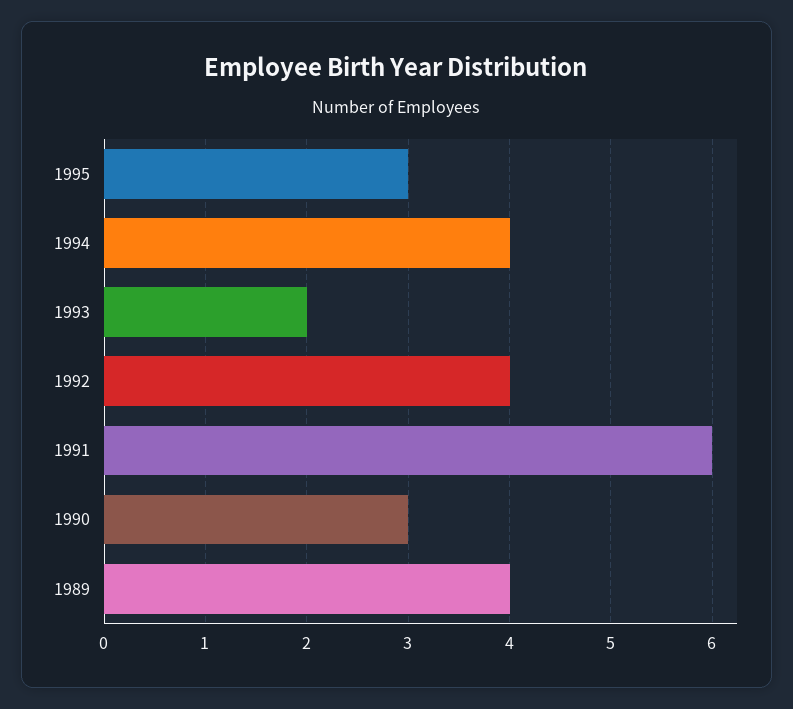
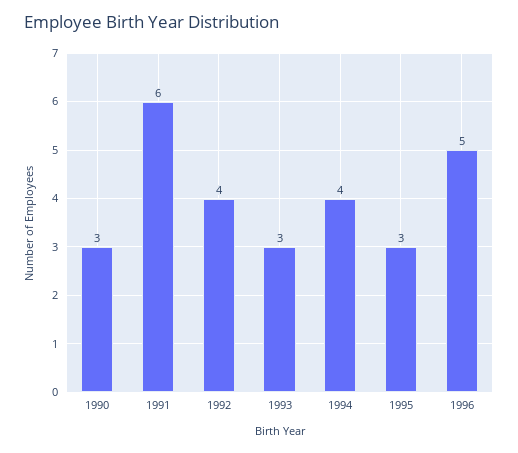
1993: 2 -> 3
1989: 4 -> none
1996: none -> 5

